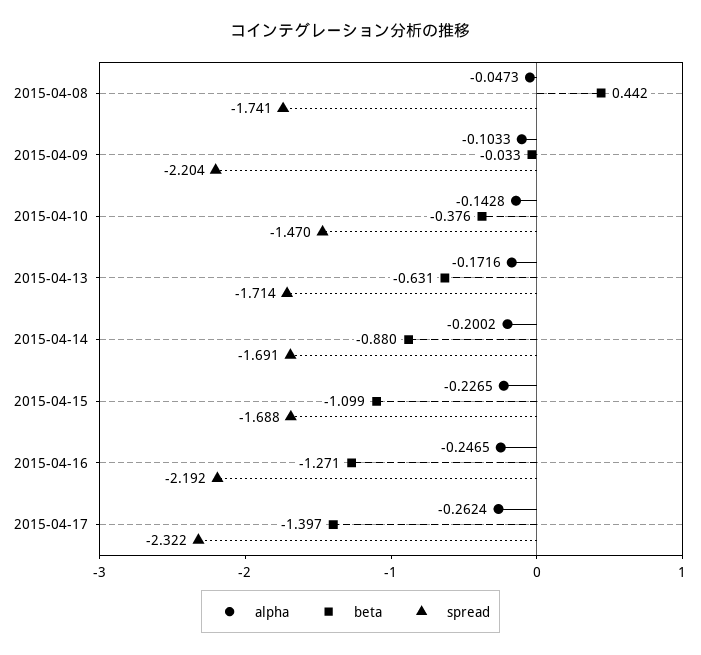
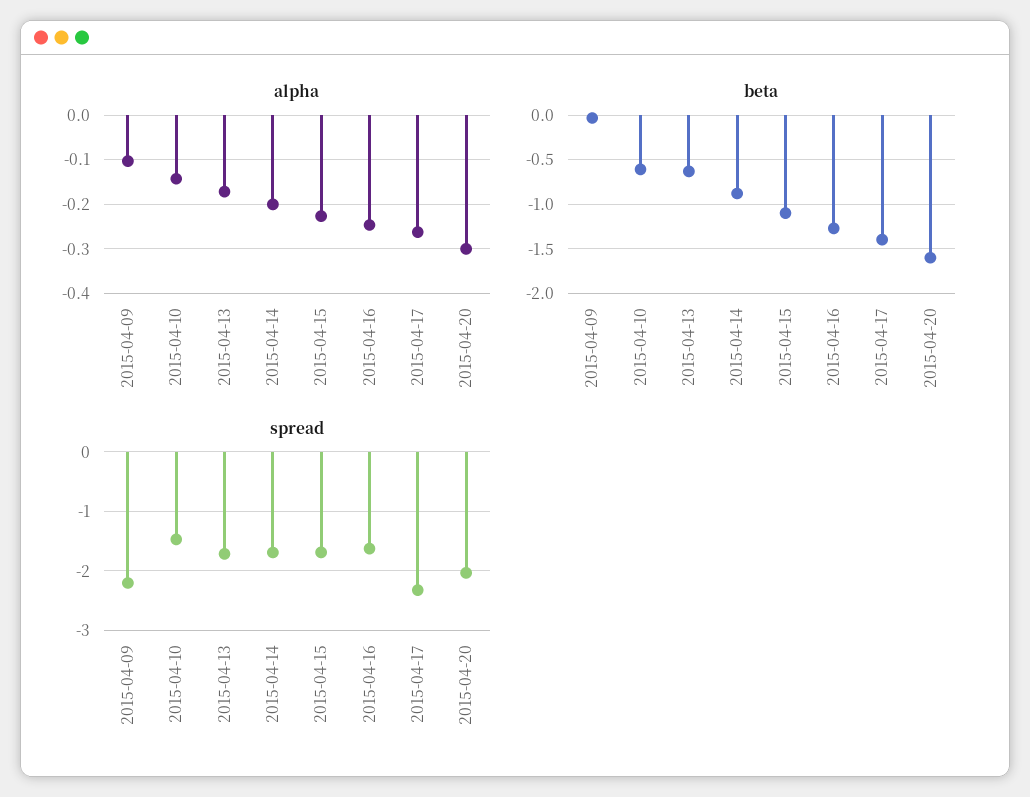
alpha, 2015-04-08: -0.0473 -> none
beta, 2015-04-08: 0.442 -> none
spread, 2015-04-08: -1.741 -> none
beta, 2015-04-10: -0.376 -> -0.6
spread, 2015-04-16: -2.192 -> -1.6
alpha, 2015-04-20: none -> -0.3
beta, 2015-04-20: none -> -1.6
spread, 2015-04-20: none -> -2

